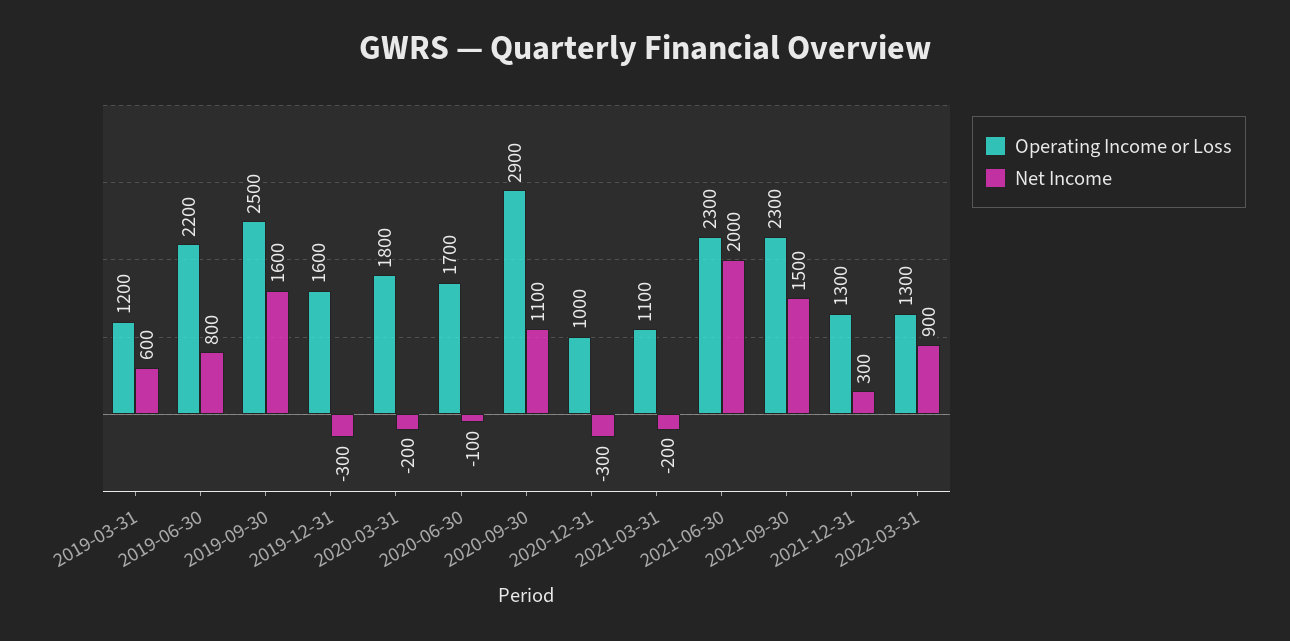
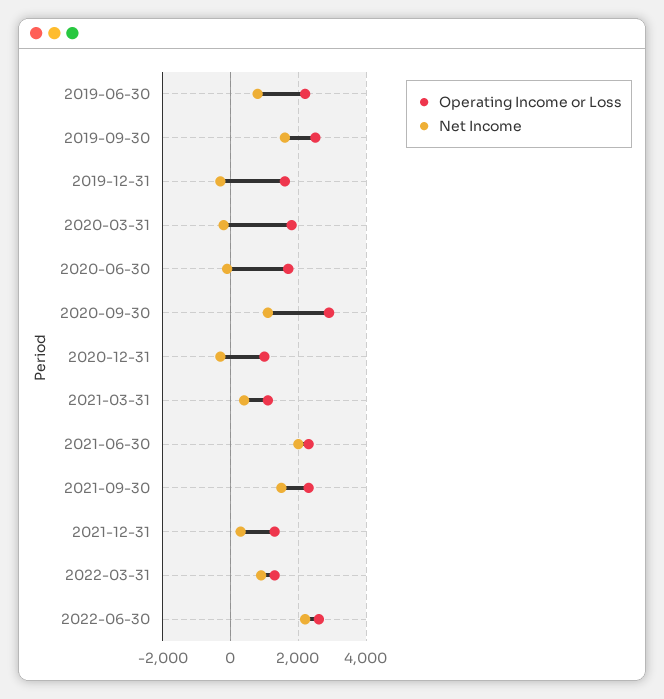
Operating Income or Loss, 2019-03-31: 1200 -> none
Net Income, 2019-03-31: 600 -> none
Net Income, 2021-03-31: -200 -> 400
Operating Income or Loss, 2022-06-30: none -> 2600
Net Income, 2022-06-30: none -> 2200

